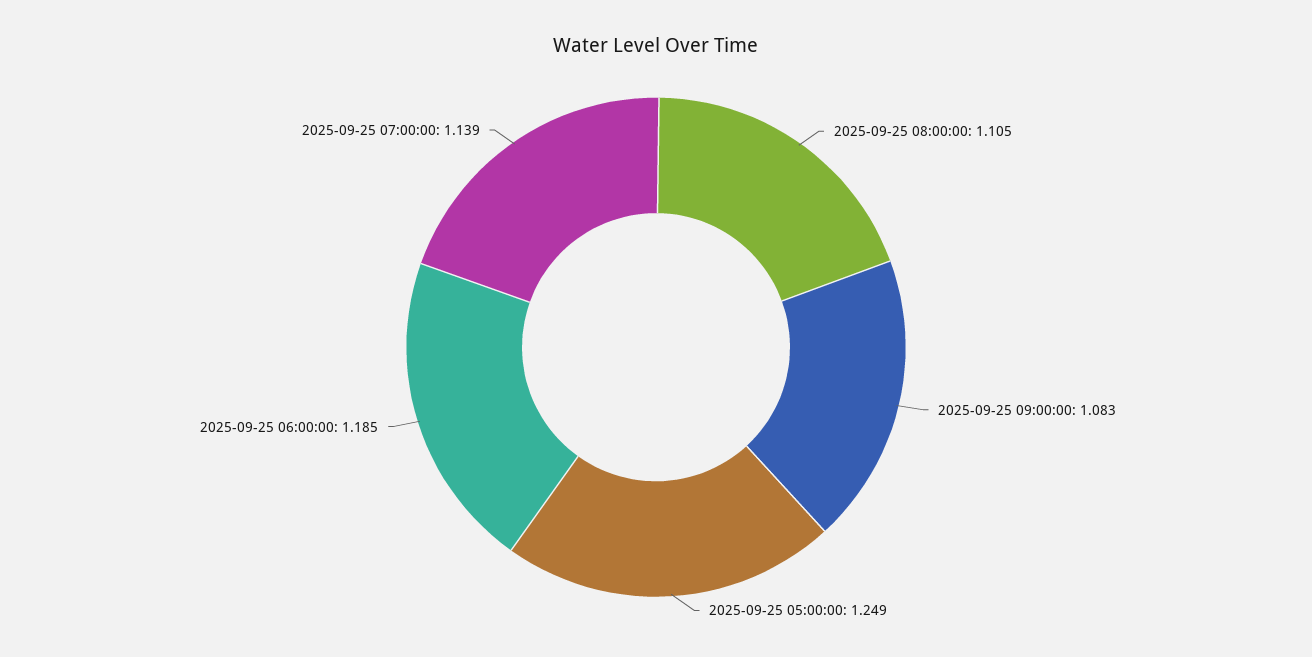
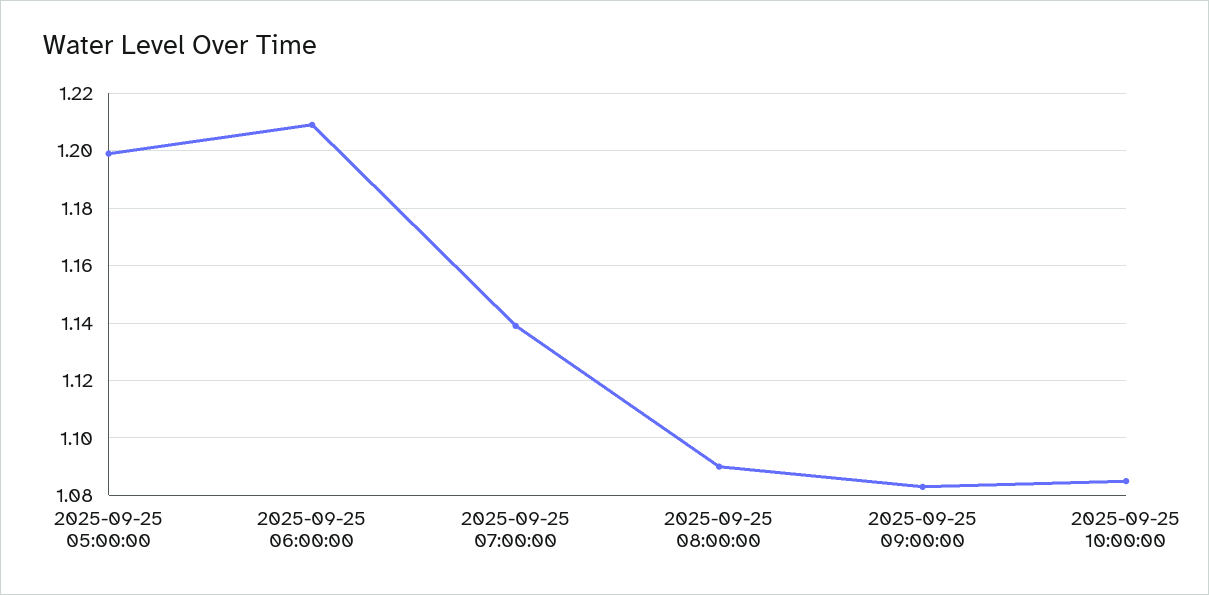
2025-09-25 08:00:00: 1.105 -> 1.09
2025-09-25 05:00:00: 1.249 -> 1.2
2025-09-25 06:00:00: 1.185 -> 1.21
2025-09-25 10:00:00: none -> 1.085

